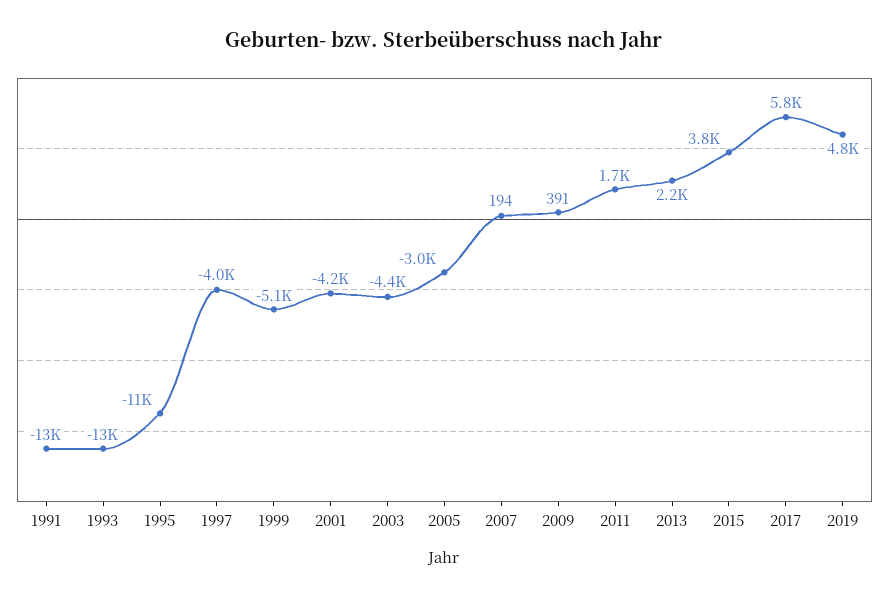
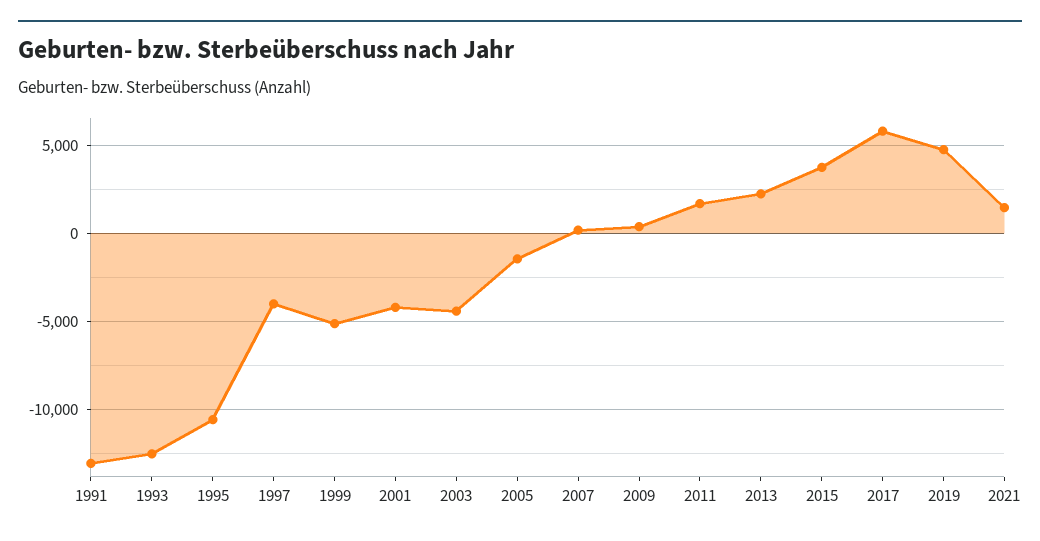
2005: -3000 -> -1500
2021: none -> 1500

